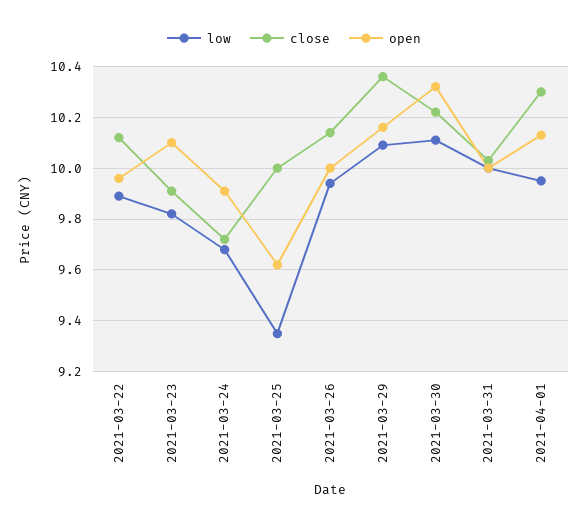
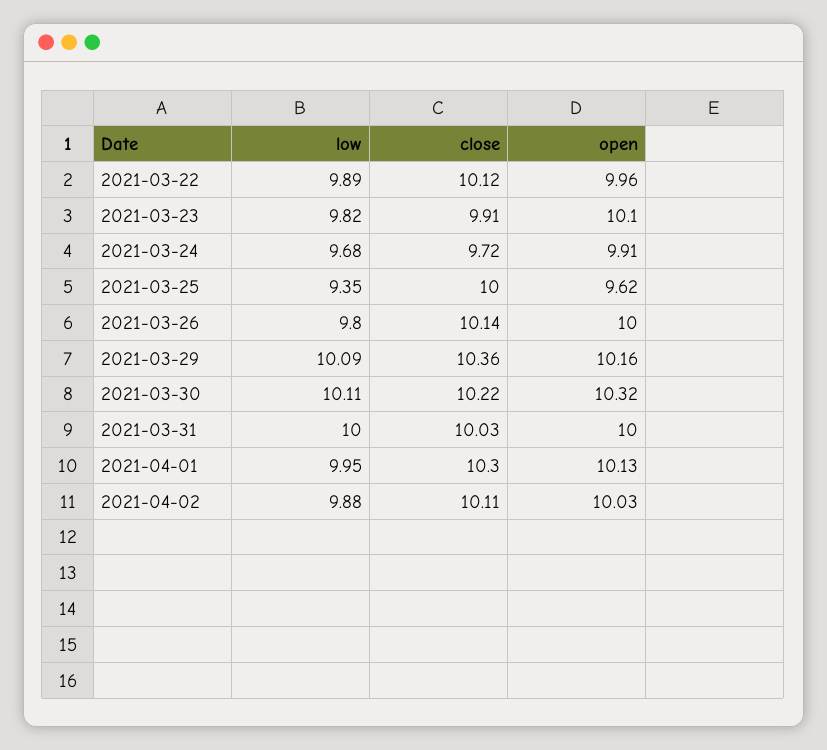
low, 2021-03-26: 9.95 -> 9.8
low, 2021-04-02: none -> 9.88
close, 2021-04-02: none -> 10.11
open, 2021-04-02: none -> 10.03

